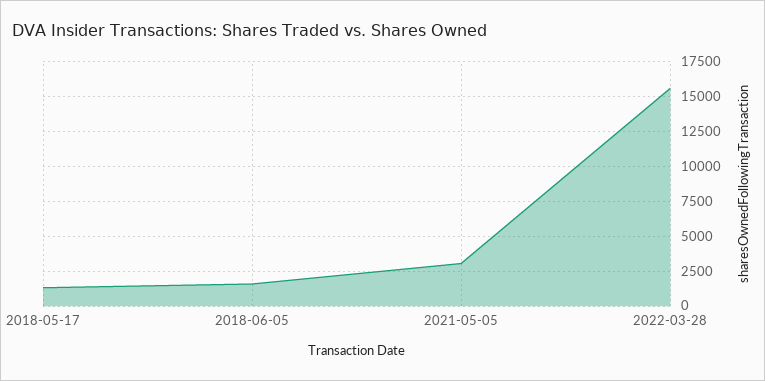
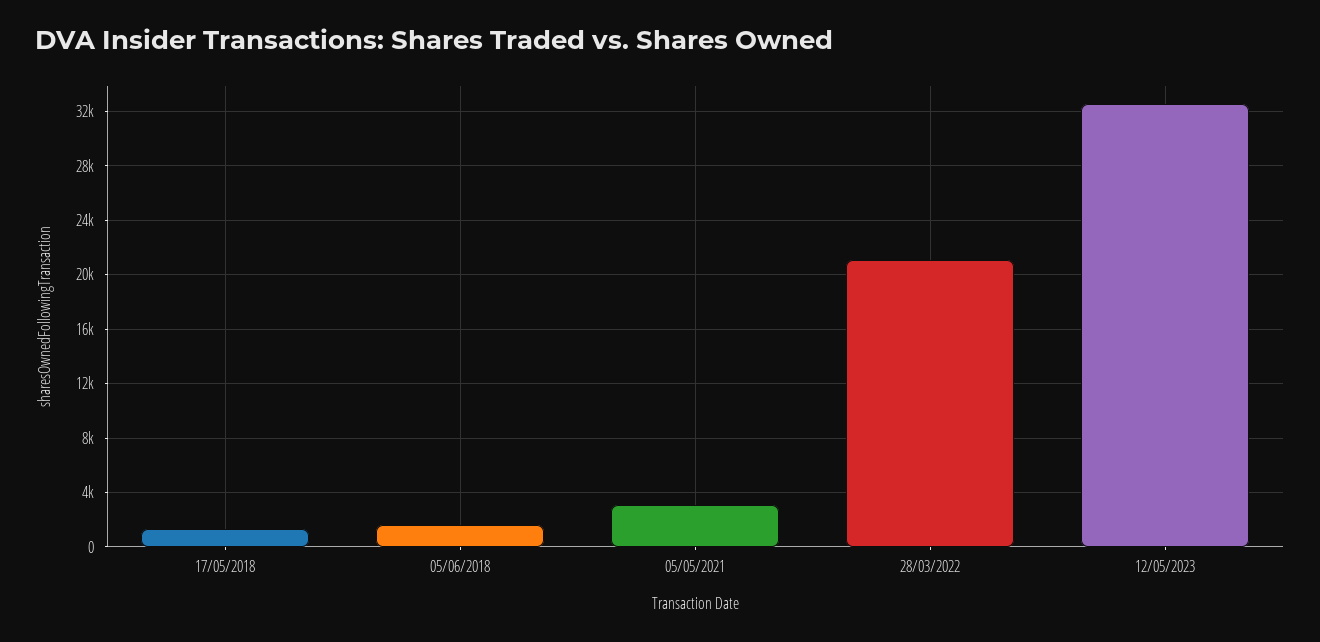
2022-03-28: 15500 -> 21000
12/05/2023: none -> 32500

